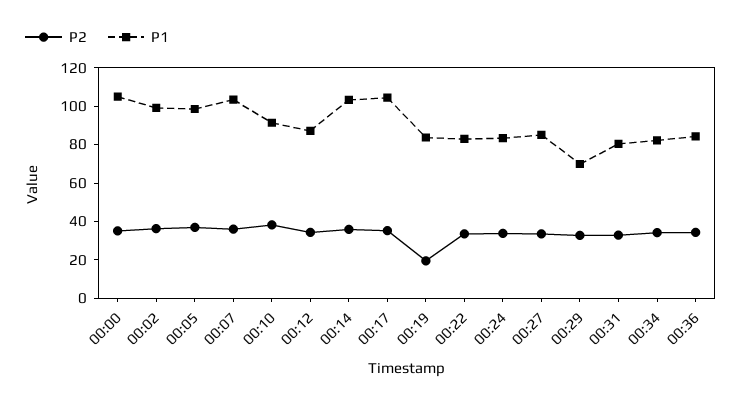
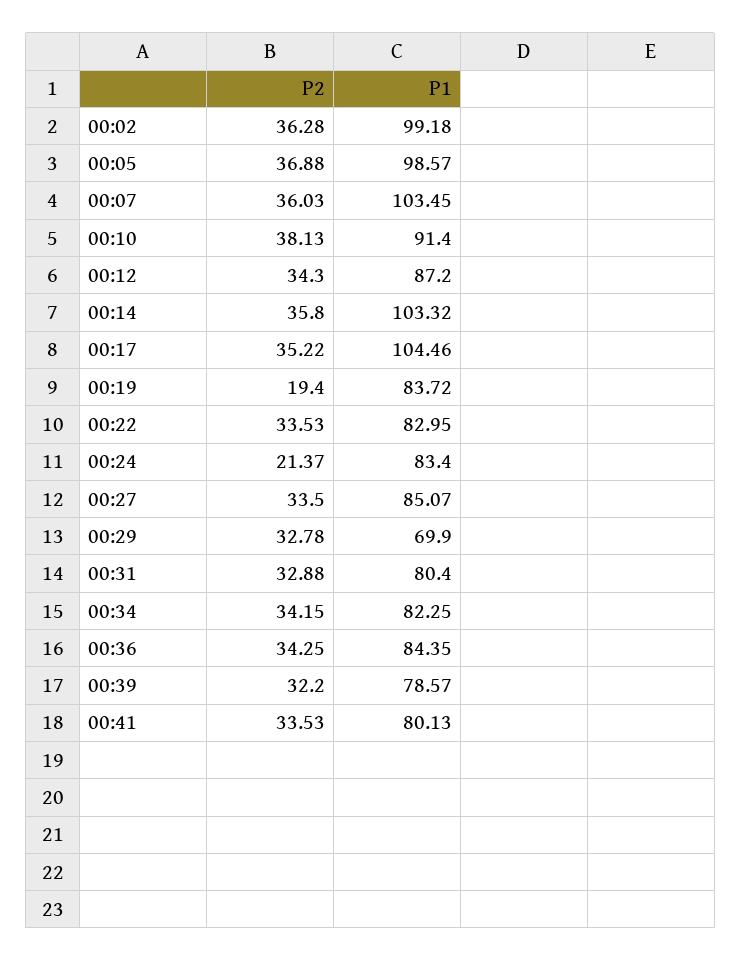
P2, 00:00: 35 -> none
P1, 00:00: 105 -> none
P2, 00:24: 35 -> 21.37
P2, 00:39: none -> 32.2
P1, 00:39: none -> 78.57
P2, 00:41: none -> 33.53
P1, 00:41: none -> 80.13

